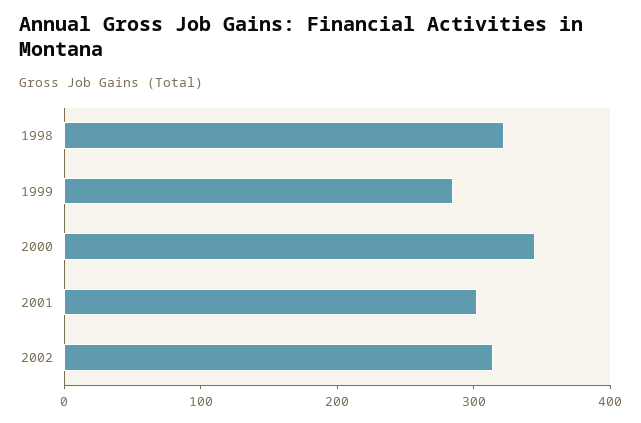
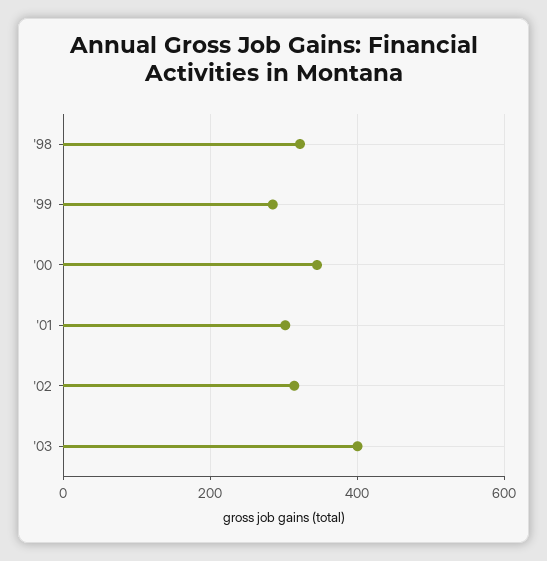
'03: none -> 400

